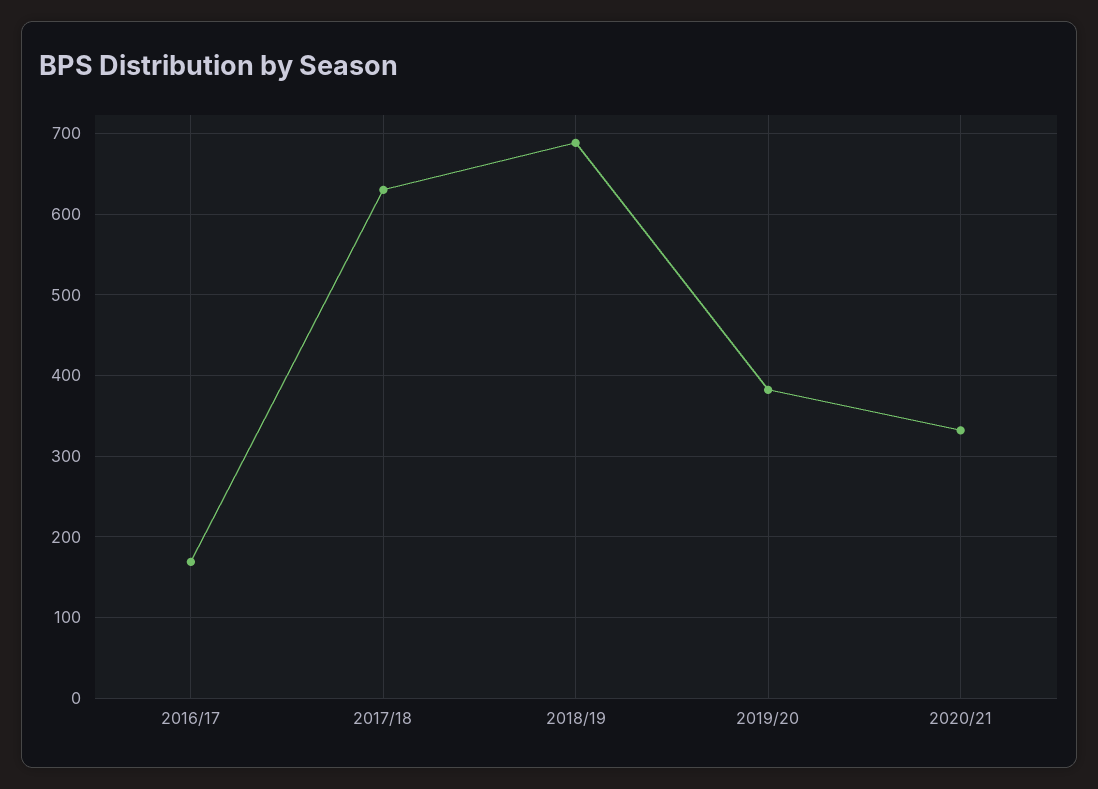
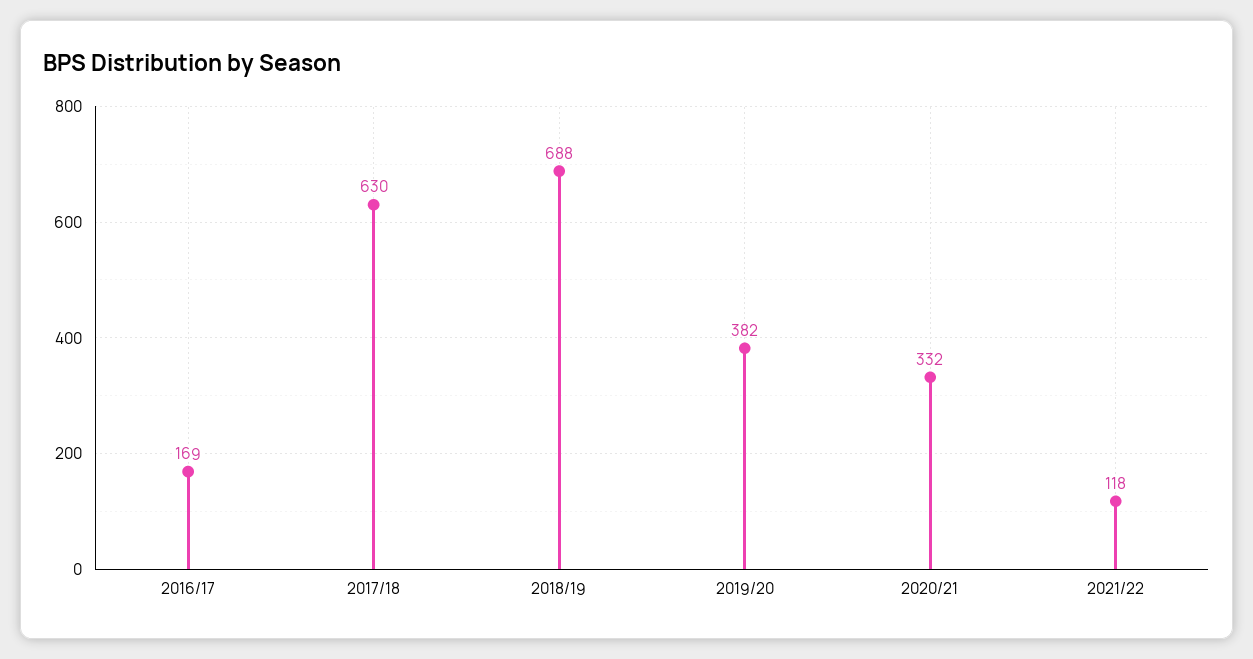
2021/22: none -> 118

